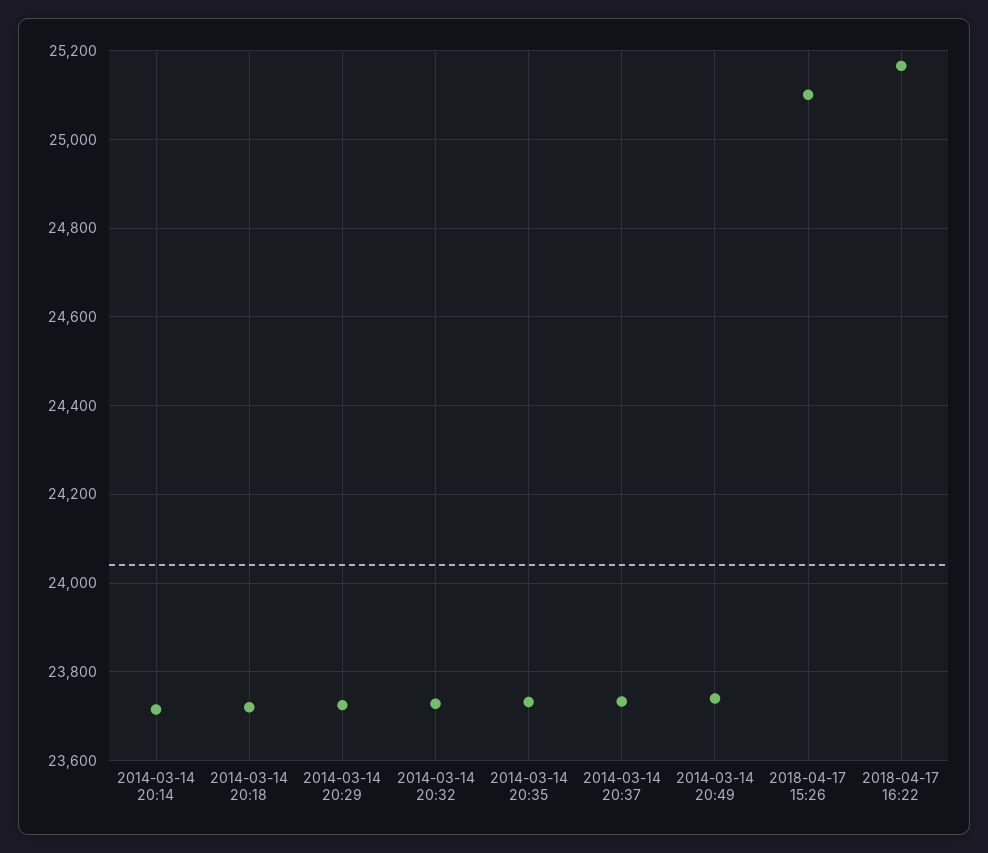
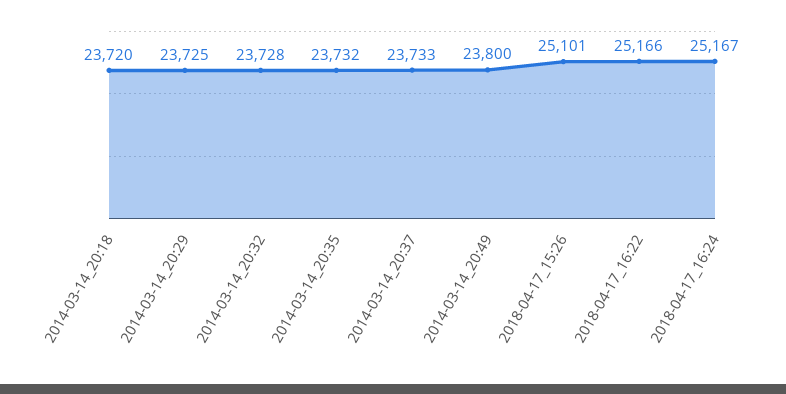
2014-03-14 20:14: 23720 -> none
2014-03-14 20:49: 23740 -> 23800
2018-04-17_16:24: none -> 25167

